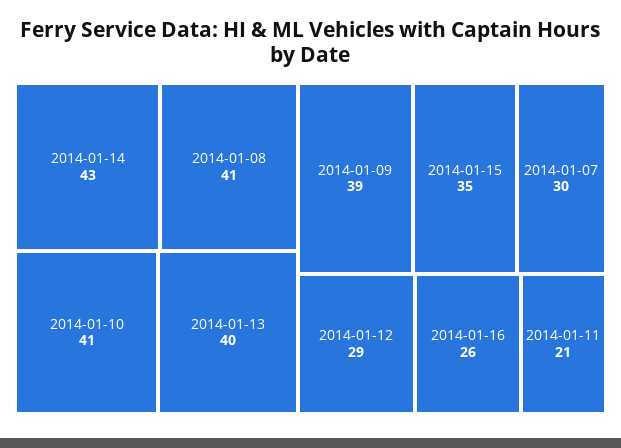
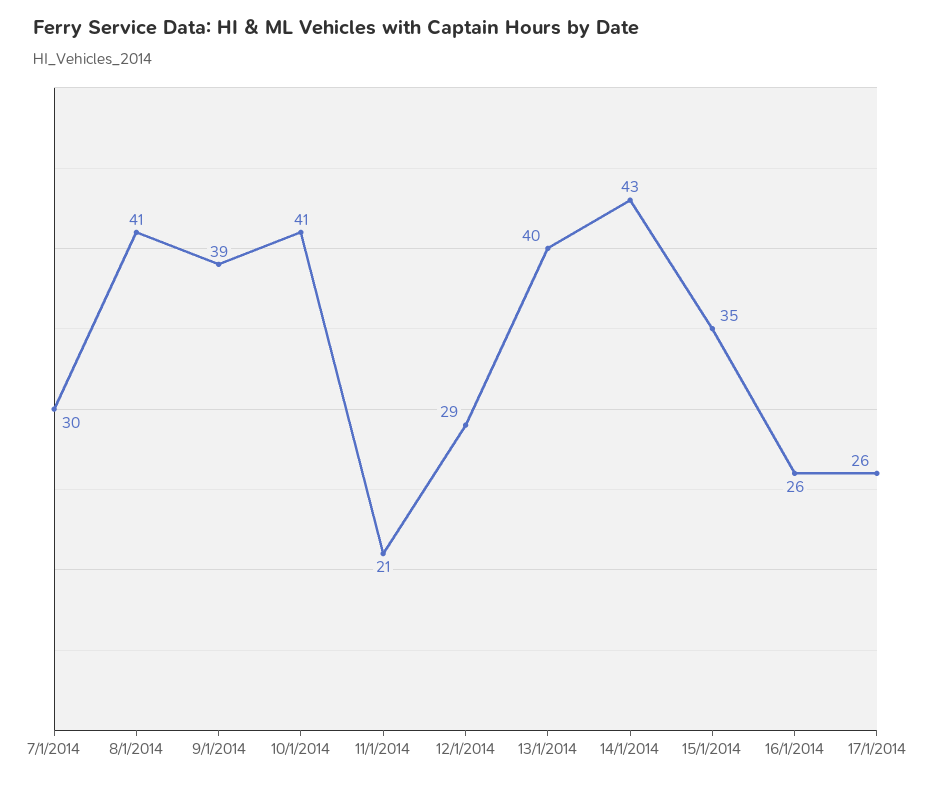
17/1/2014: none -> 26

